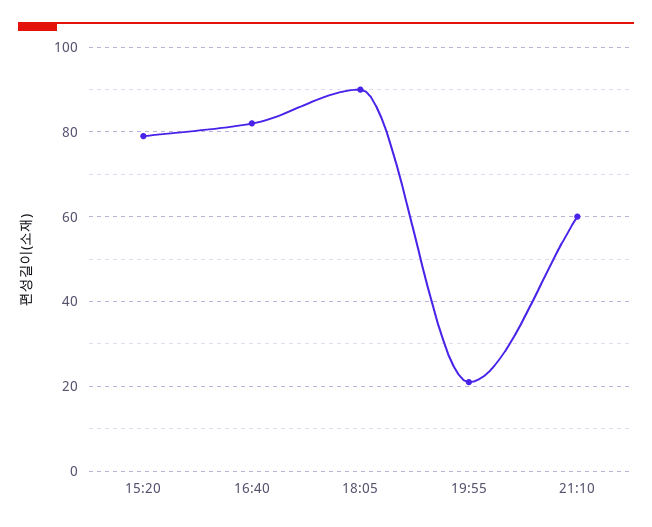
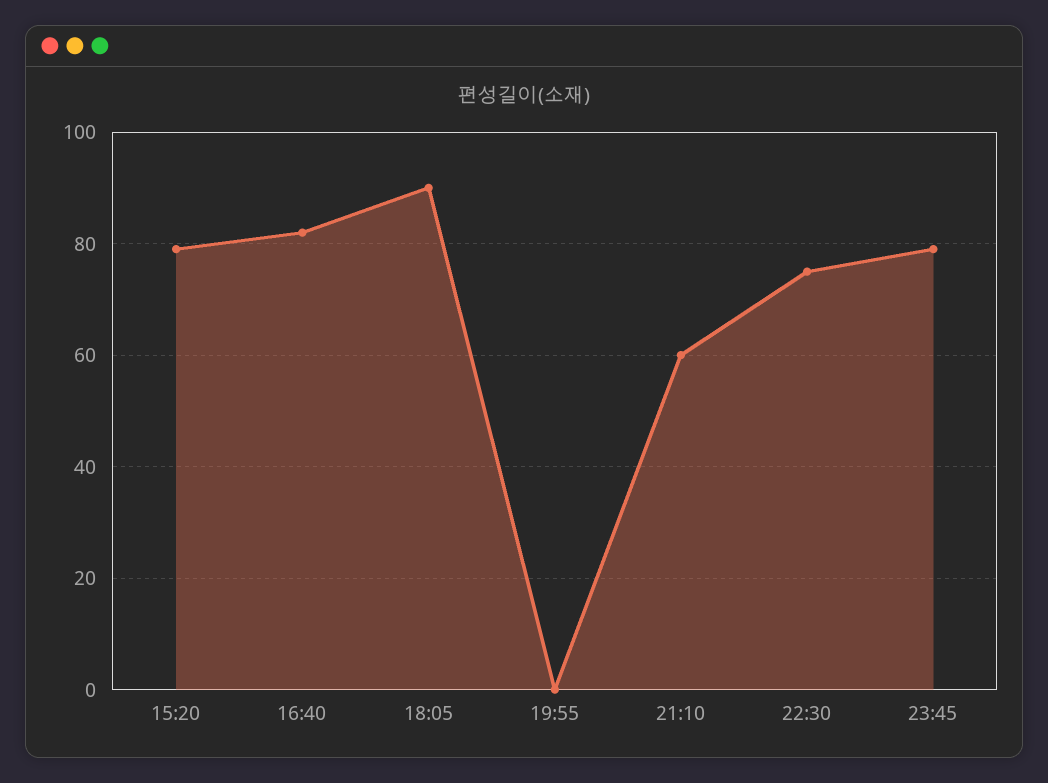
19:55: 20 -> 0
22:30: none -> 75
23:45: none -> 80

